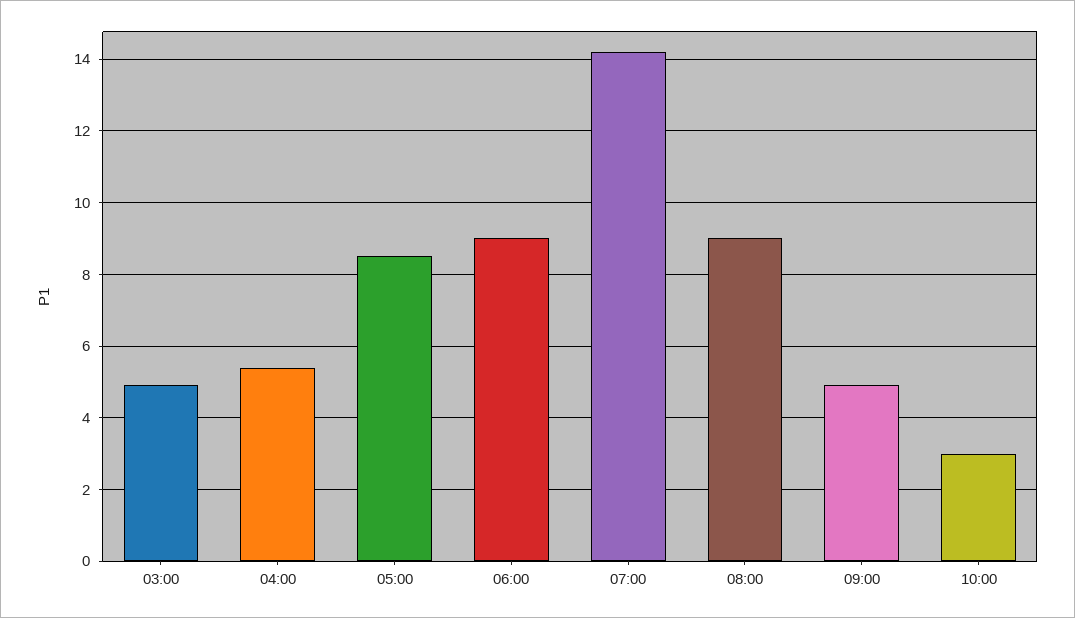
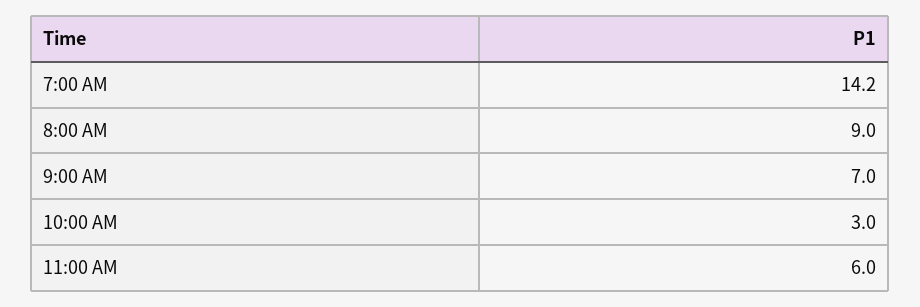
03:00: 5 -> none
04:00: 5.5 -> none
05:00: 8.5 -> none
06:00: 9 -> none
09:00: 5 -> 7
11:00 AM: none -> 6

